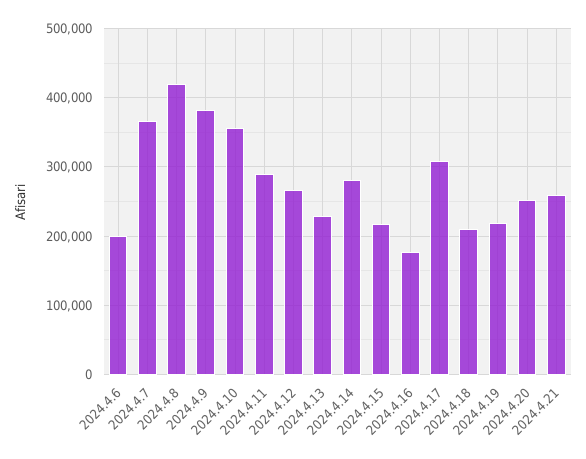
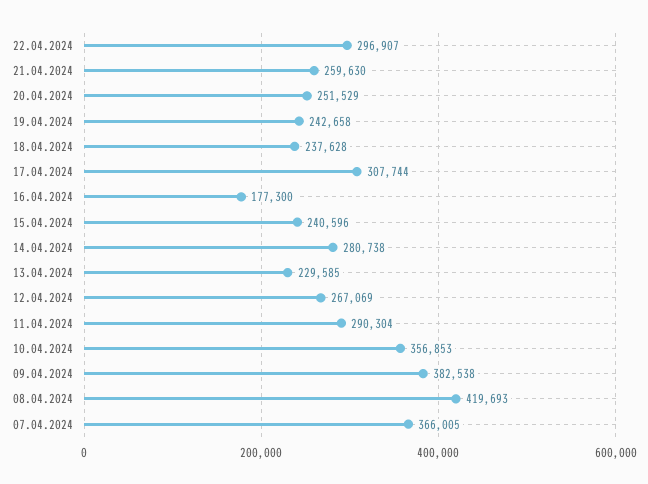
2024.4.6: 200000 -> none
2024.4.15: 220000 -> 240596
2024.4.18: 210000 -> 237628
2024.4.19: 220000 -> 242658
22.04.2024: none -> 296907

